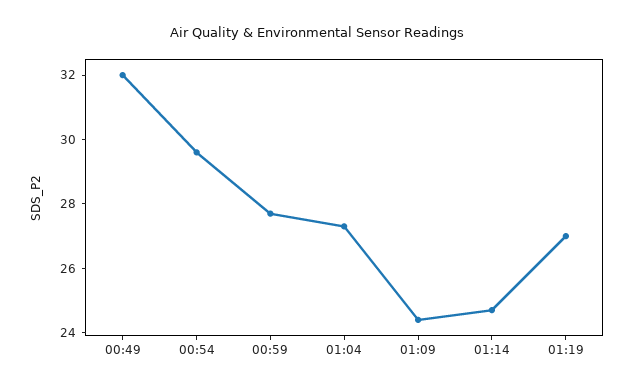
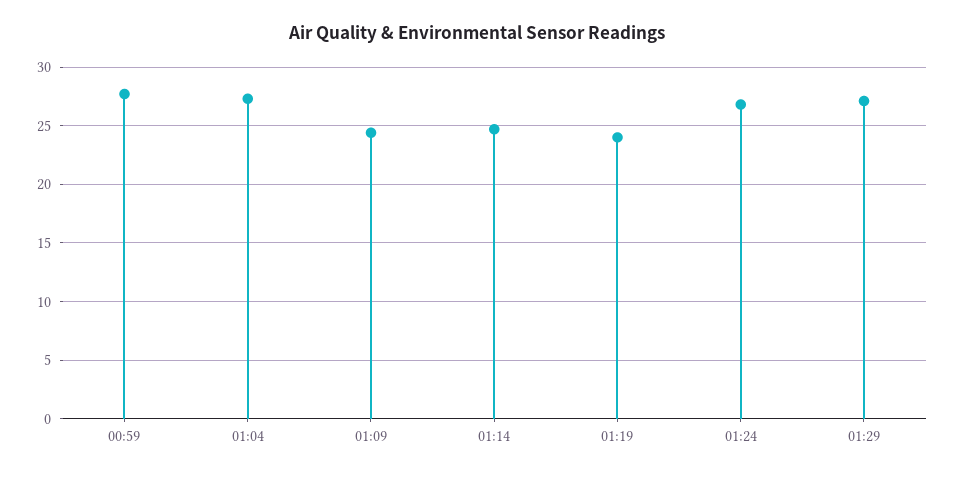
00:49: 32 -> none
00:54: 29.5 -> none
01:19: 27 -> 24
01:24: none -> 27
01:29: none -> 27

